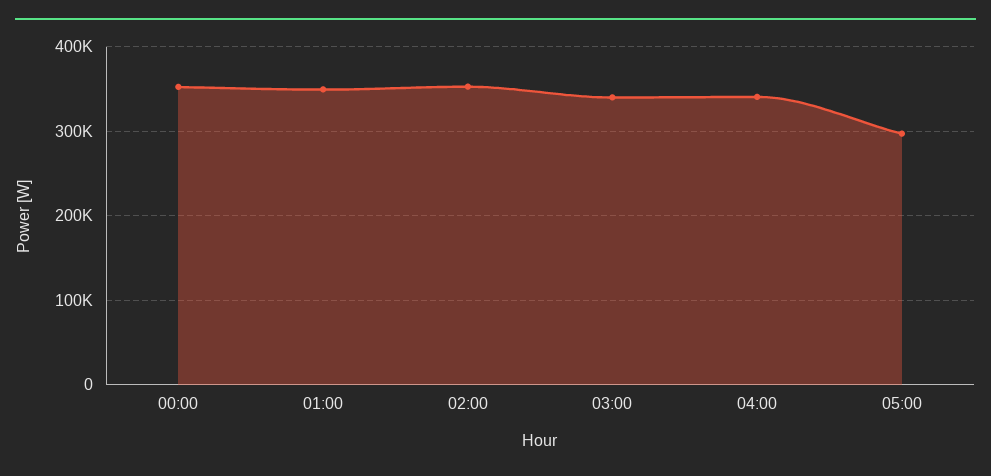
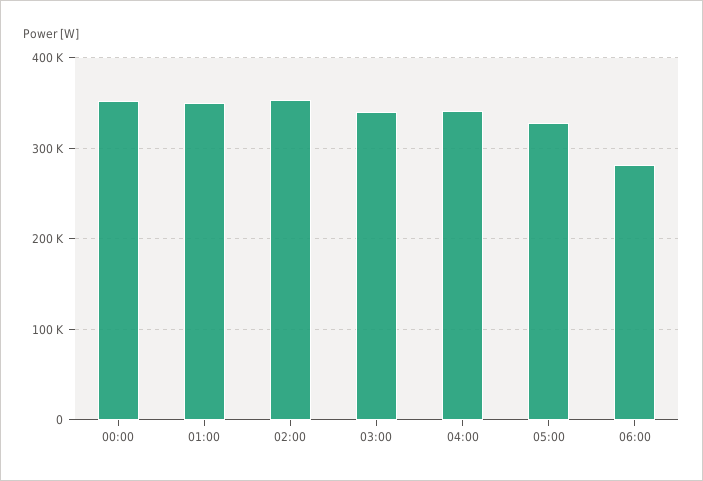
05:00: 300000 -> 330000
06:00: none -> 280000

